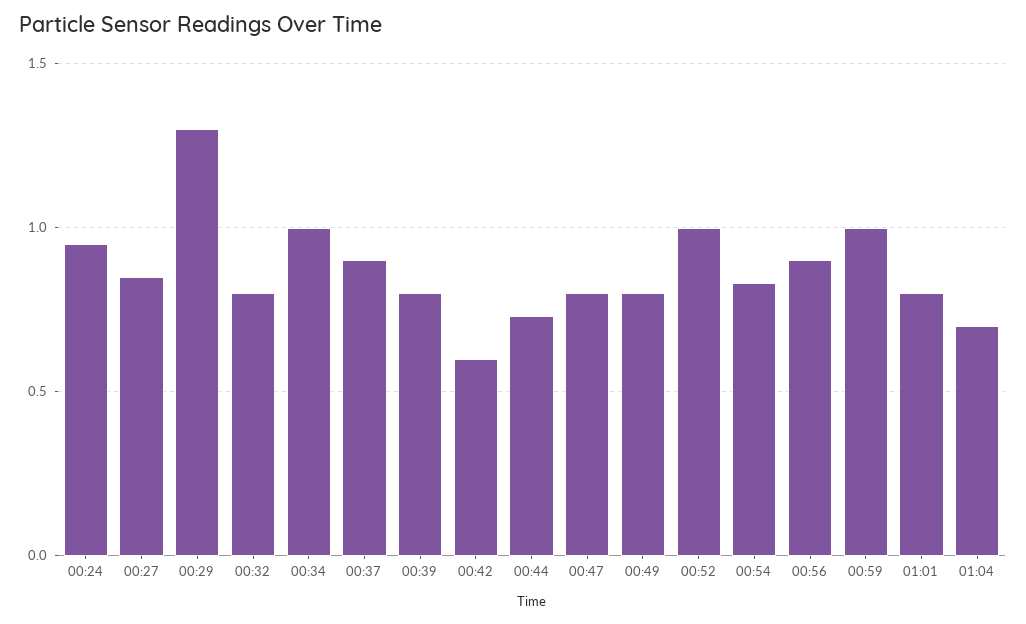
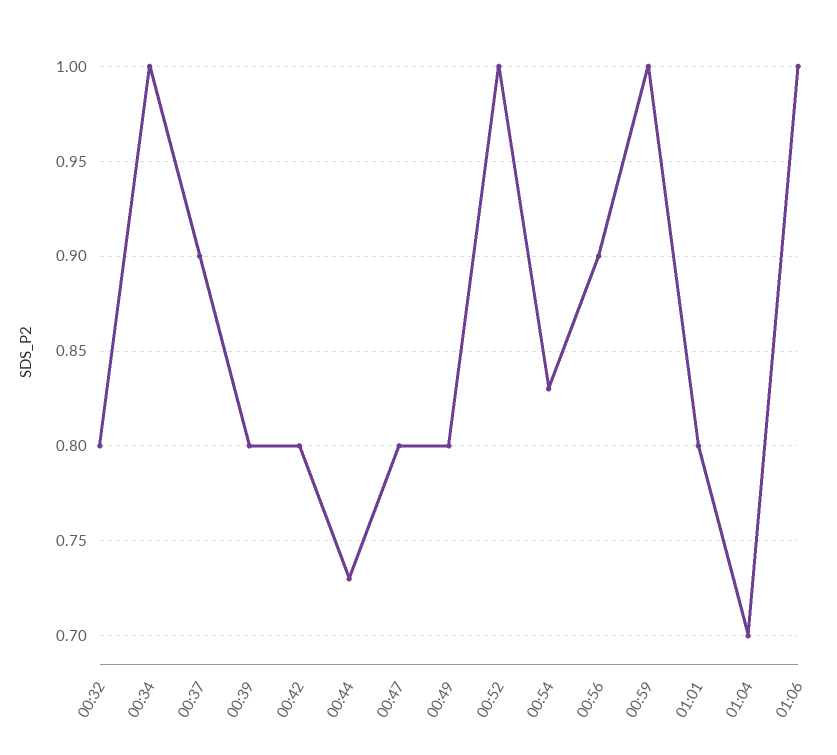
00:24: 0.95 -> none
00:27: 0.85 -> none
00:29: 1.3 -> none
00:42: 0.6 -> 0.8
01:06: none -> 1

